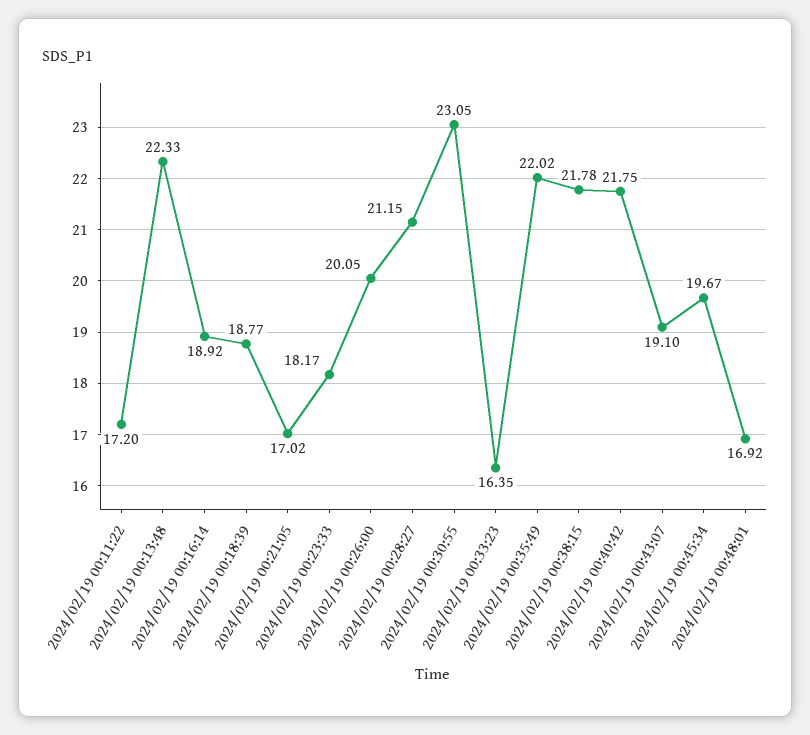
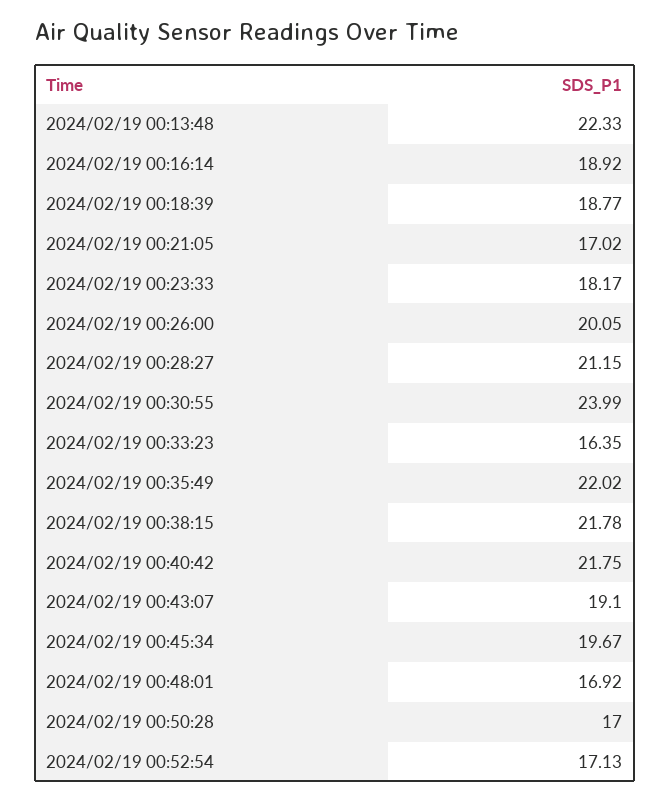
2024/02/19 00:11:22: 17.2 -> none
2024/02/19 00:30:55: 23.05 -> 23.99
2024/02/19 00:50:28: none -> 17
2024/02/19 00:52:54: none -> 17.13

